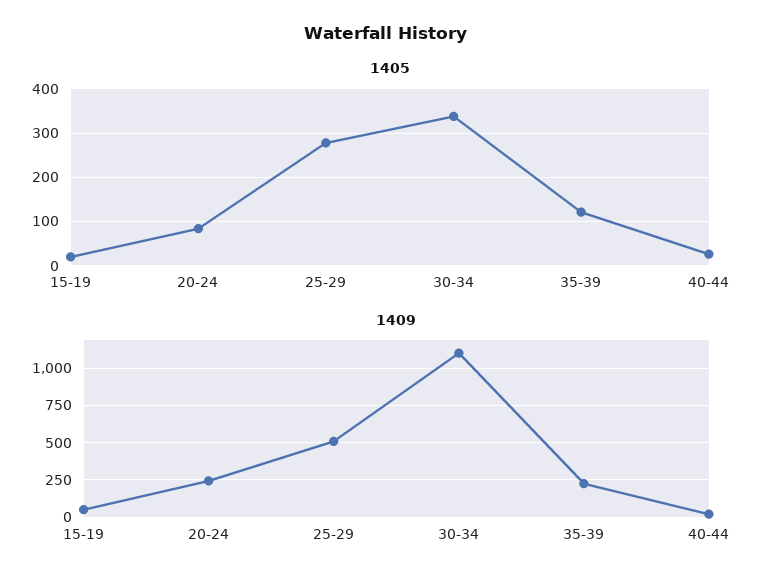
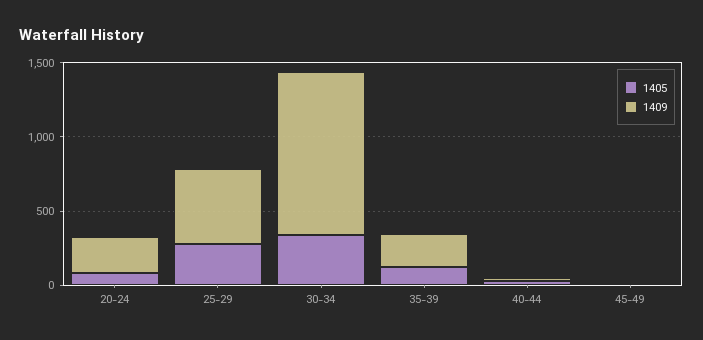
1405, 15-19: 20 -> none
1409, 15-19: 50 -> none
1405, 45-49: none -> 0
1409, 45-49: none -> 0

